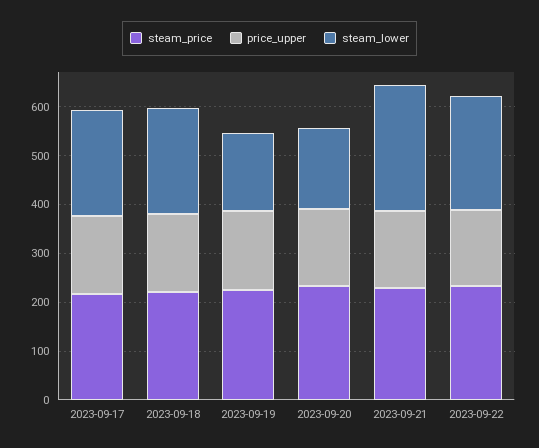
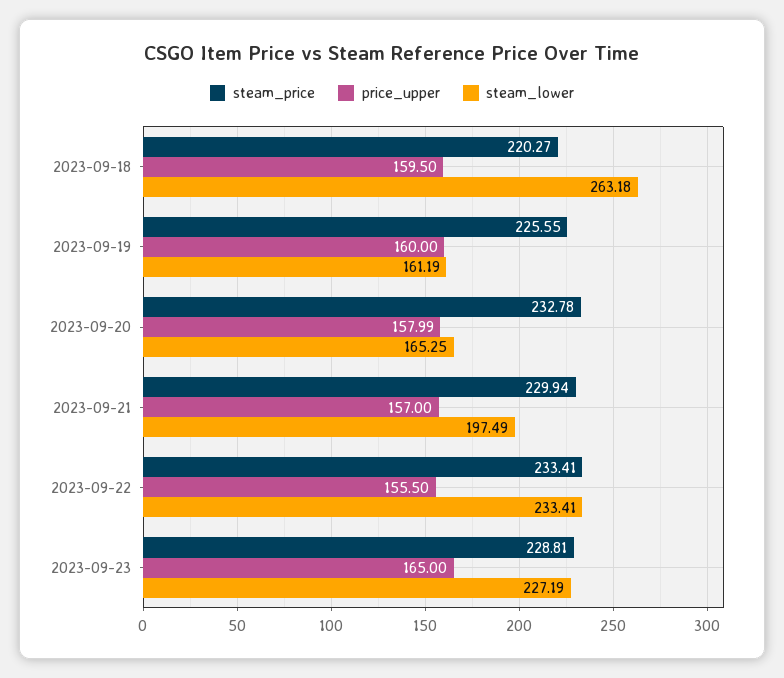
steam_price, 2023-09-17: 220 -> none
price_upper, 2023-09-17: 160 -> none
steam_lower, 2023-09-17: 220 -> none
steam_lower, 2023-09-18: 220 -> 263.18
steam_lower, 2023-09-21: 260 -> 197.49
steam_price, 2023-09-23: none -> 228.81
price_upper, 2023-09-23: none -> 165
steam_lower, 2023-09-23: none -> 227.19

